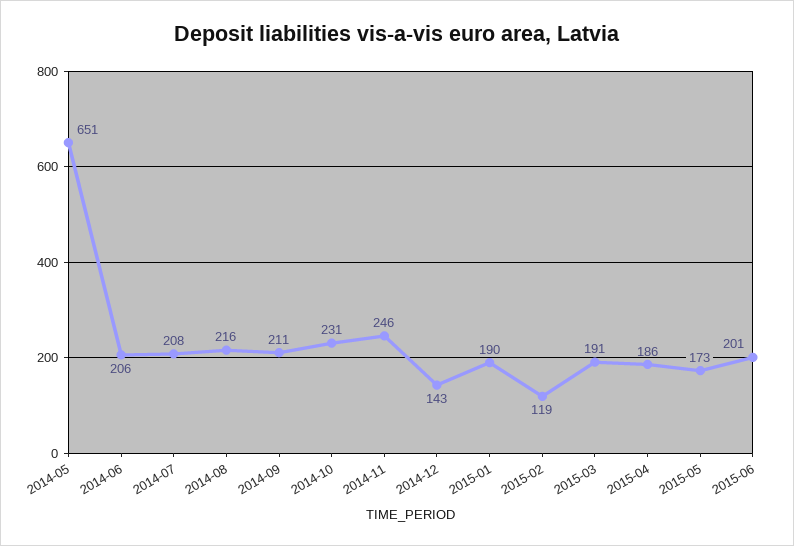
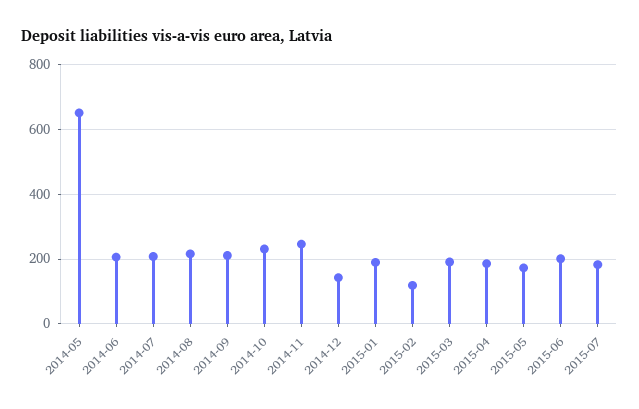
2015-07: none -> 180

